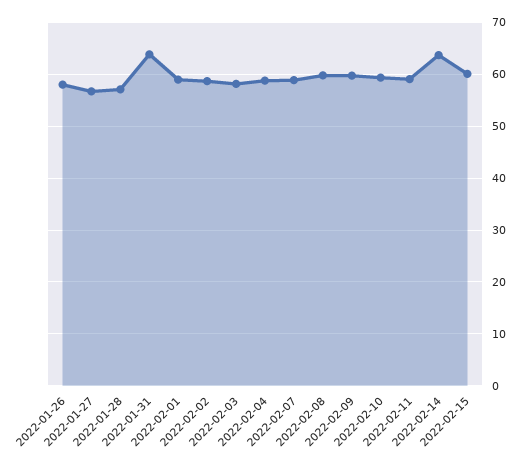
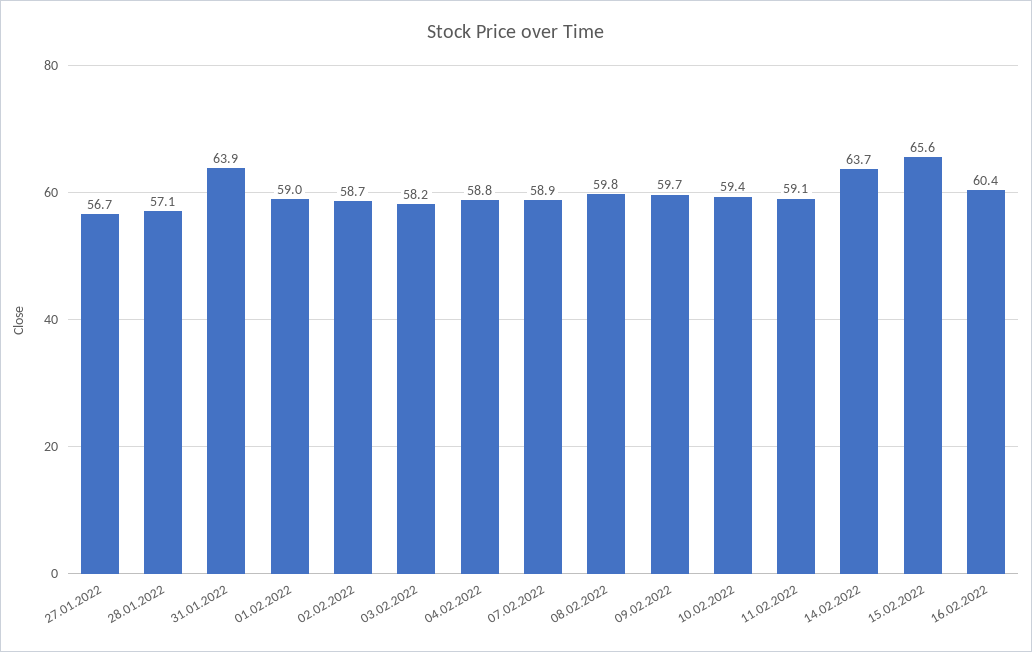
2022-01-26: 58 -> none
2022-02-15: 60 -> 65.6
16.02.2022: none -> 60.4

